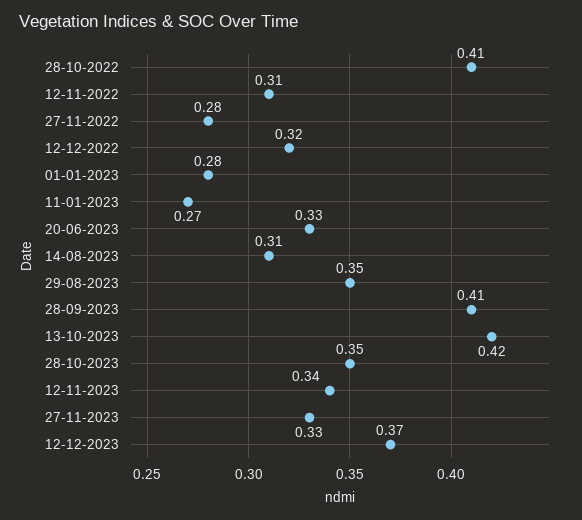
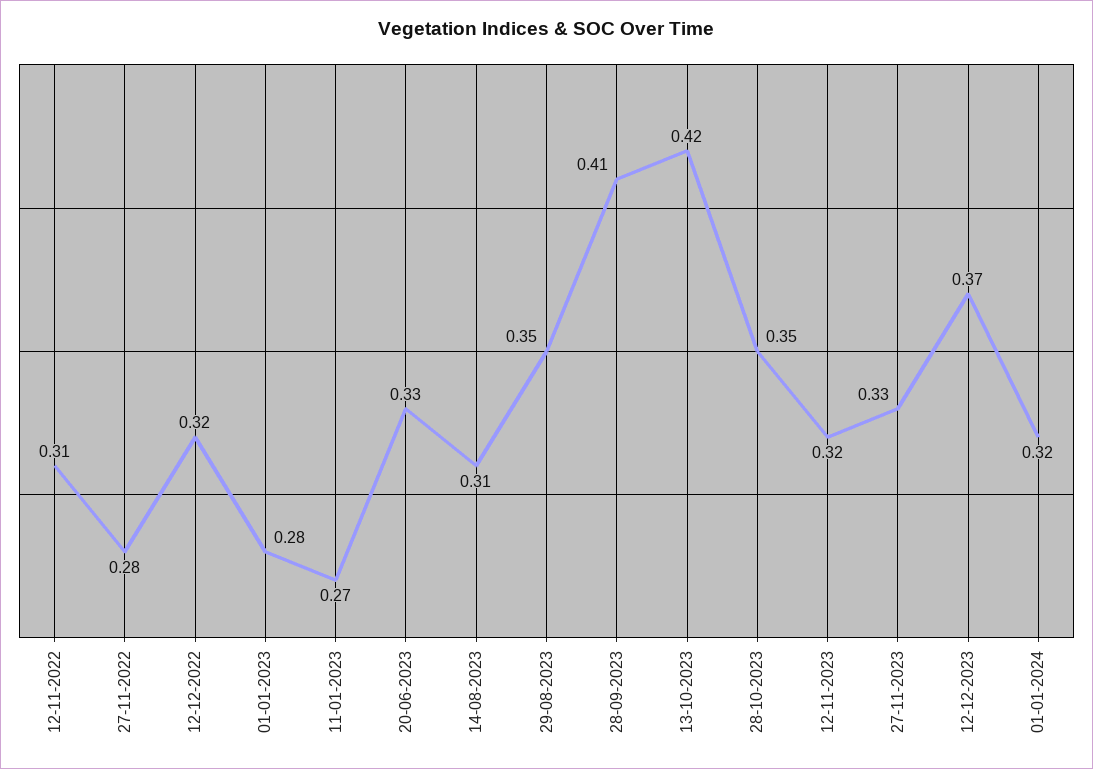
28-10-2022: 0.41 -> none
12-11-2023: 0.34 -> 0.32
01-01-2024: none -> 0.32

